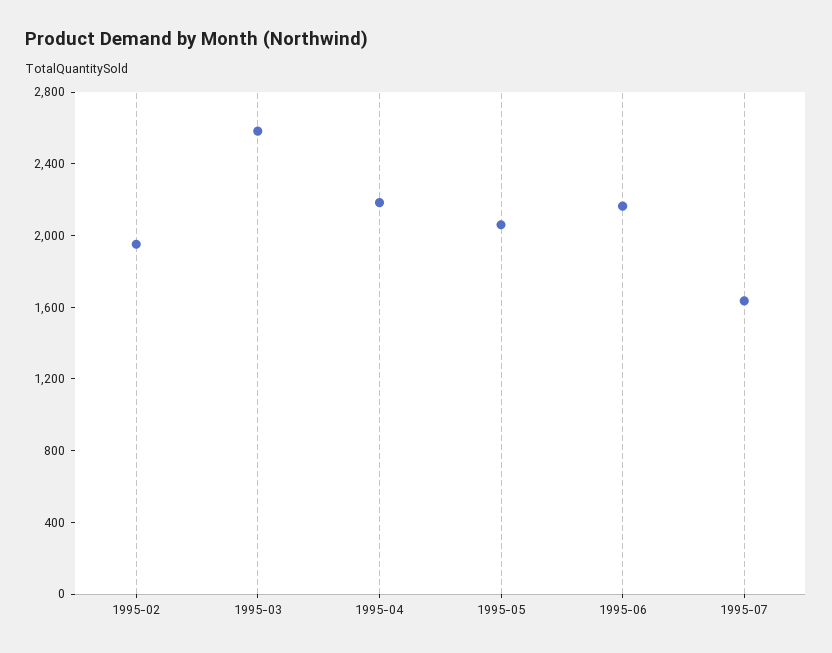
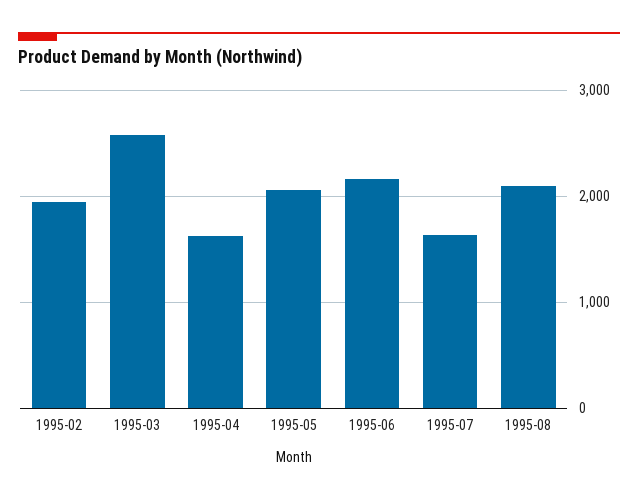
1995-04: 2200 -> 1600
1995-08: none -> 2100

